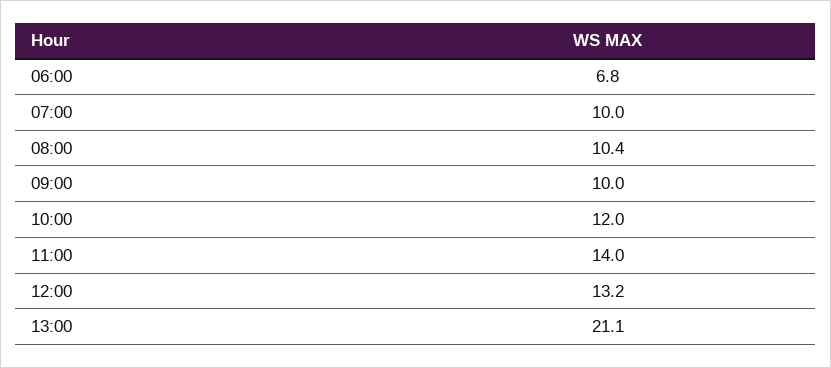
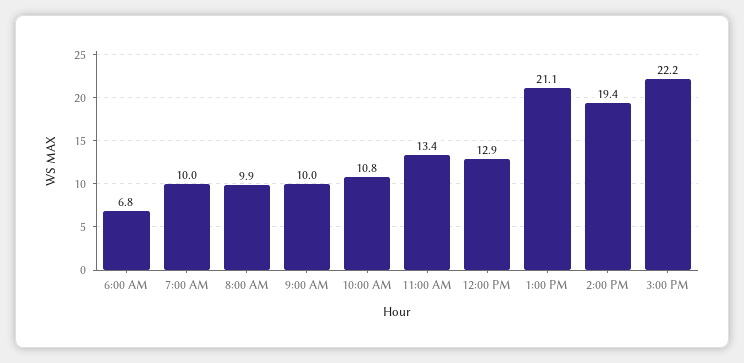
08:00: 10.4 -> 9.9
10:00: 12 -> 10.8
11:00: 14 -> 13.4
12:00: 13.2 -> 12.9
2:00 PM: none -> 19.4
3:00 PM: none -> 22.2

